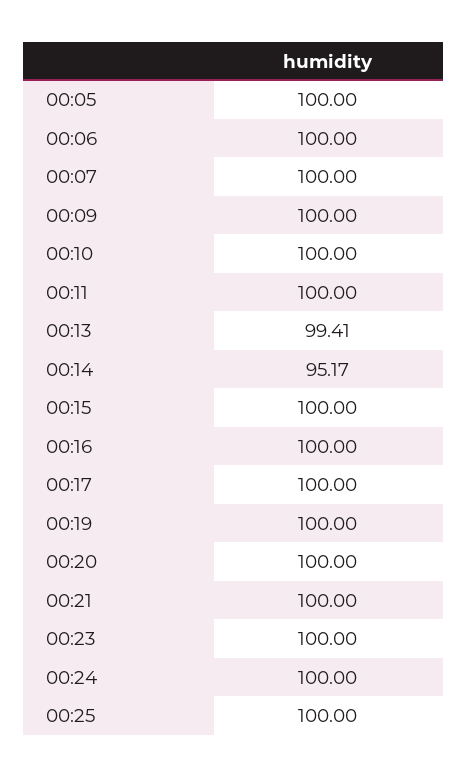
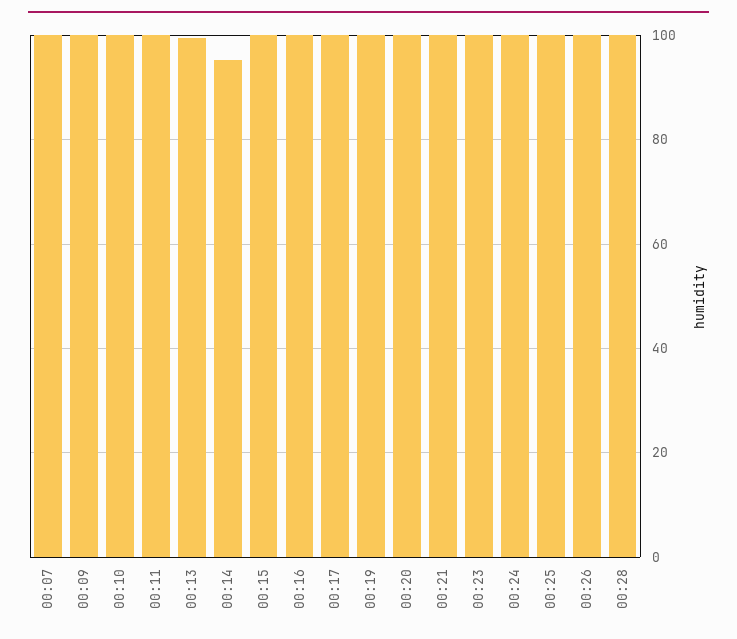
00:05: 100 -> none
00:06: 100 -> none
00:26: none -> 100
00:28: none -> 100

